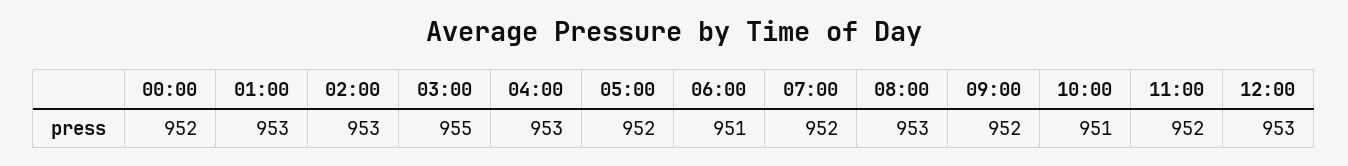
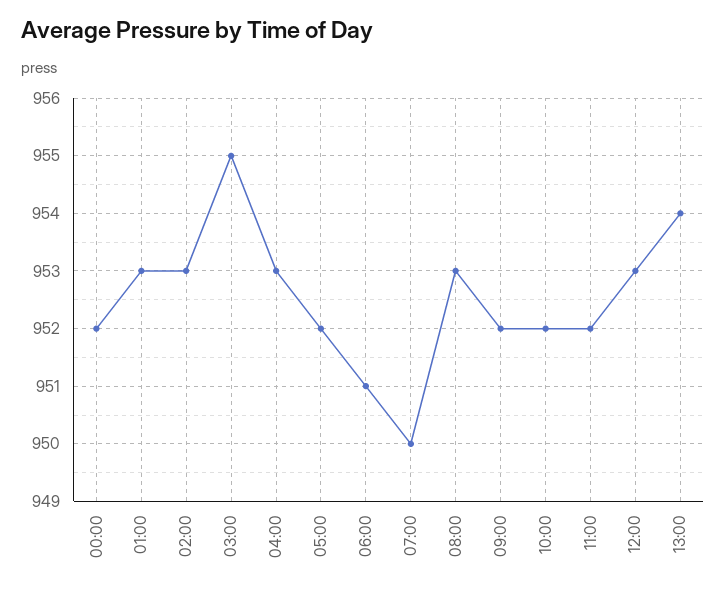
07:00: 952 -> 950
10:00: 951 -> 952
13:00: none -> 954

